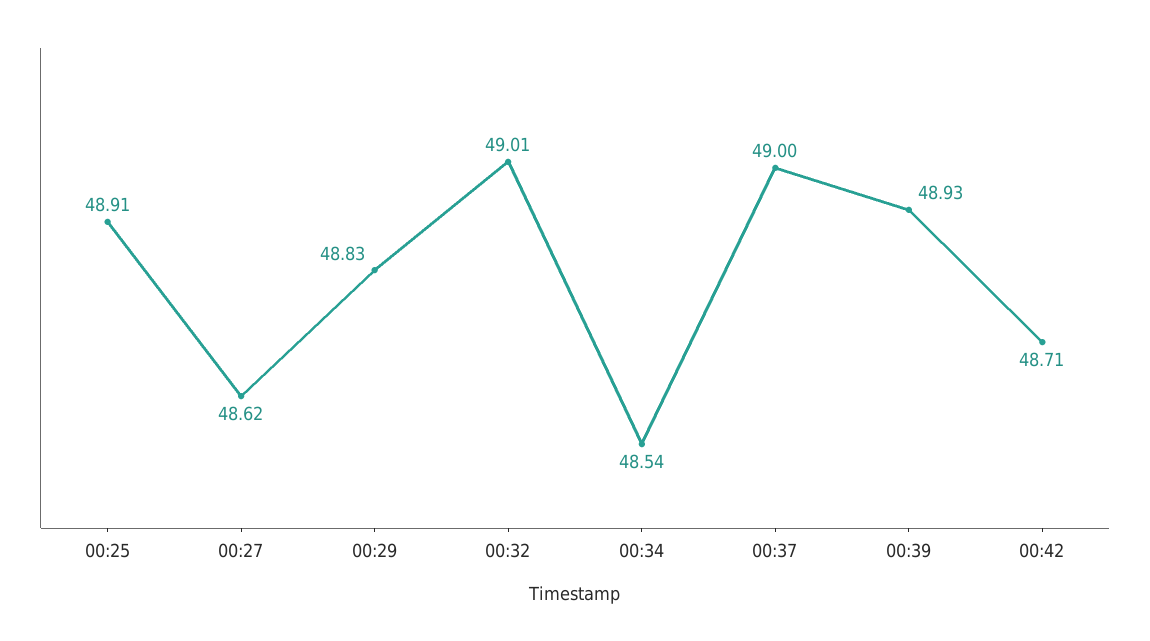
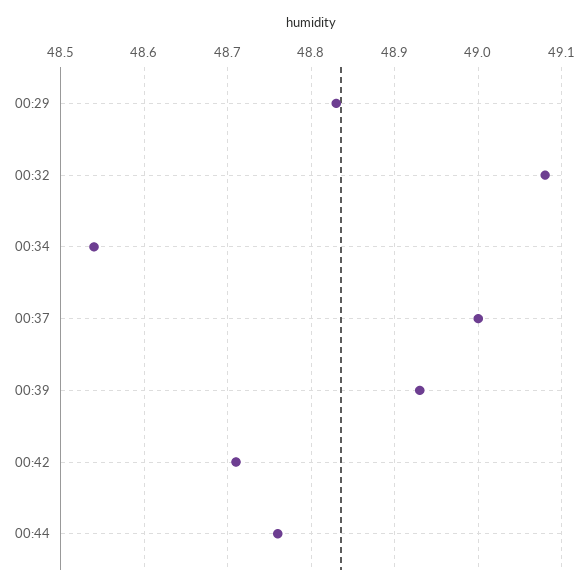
00:25: 48.91 -> none
00:27: 48.62 -> none
00:32: 49.01 -> 49.08
00:44: none -> 48.76

